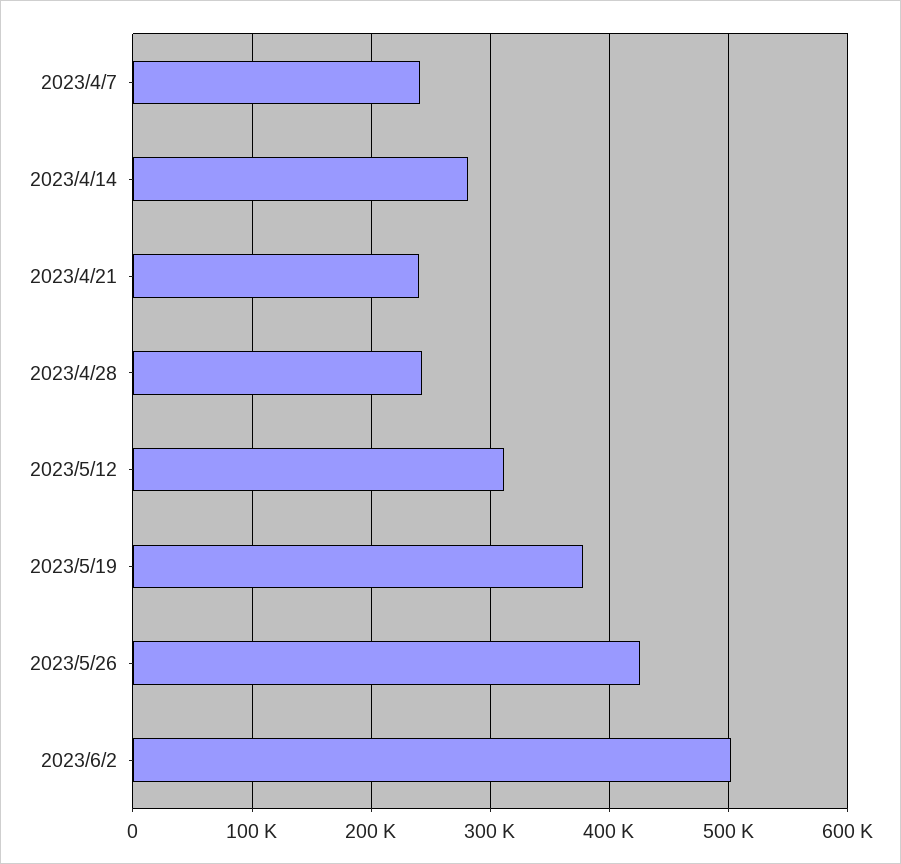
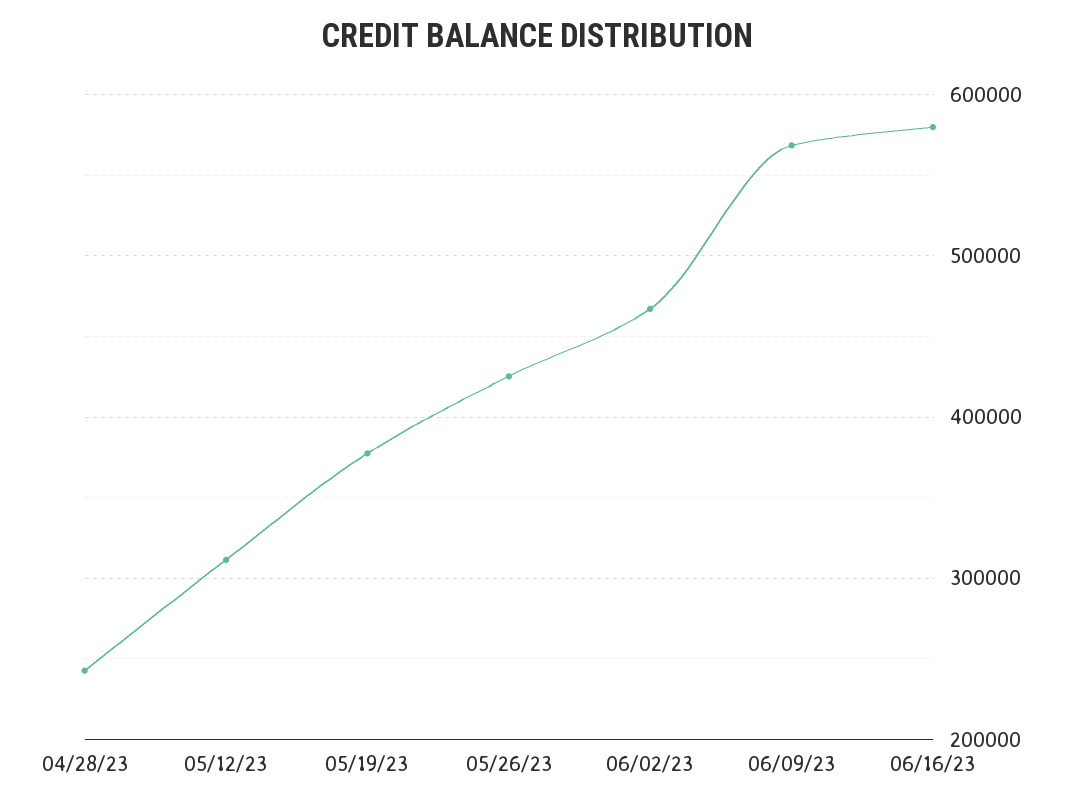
2023/4/7: 240000 -> none
2023/4/14: 280000 -> none
2023/4/21: 240000 -> none
2023/6/2: 500000 -> 470000
06/09/23: none -> 570000
06/16/23: none -> 580000

